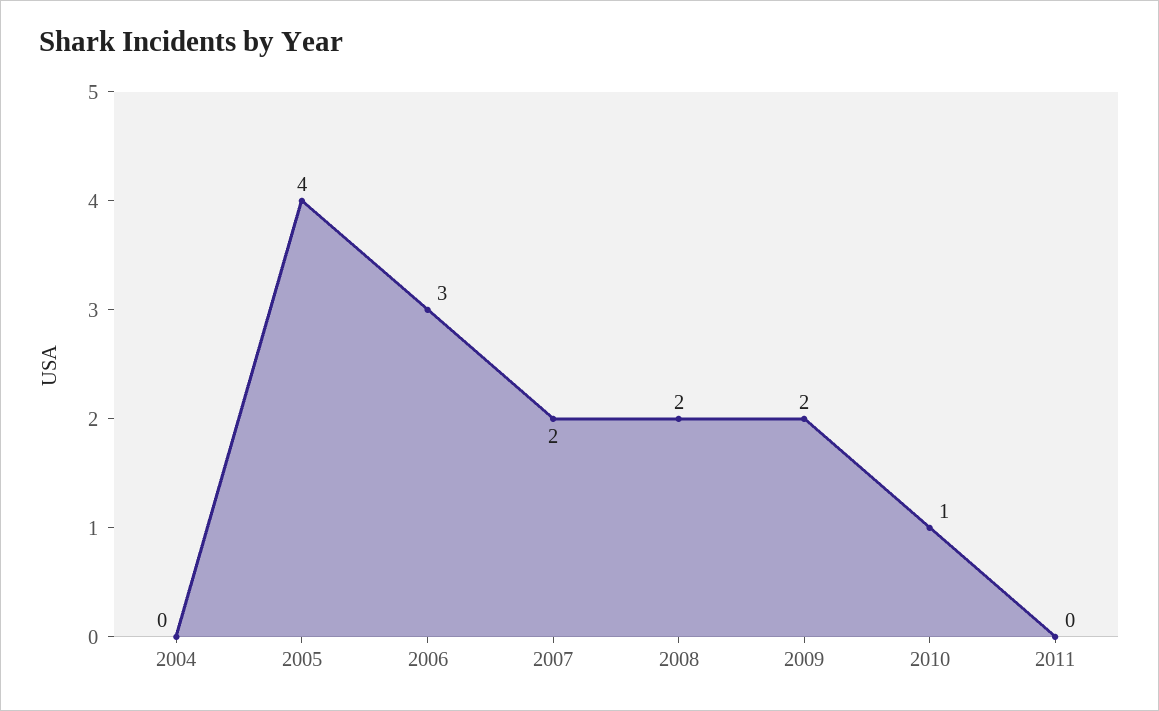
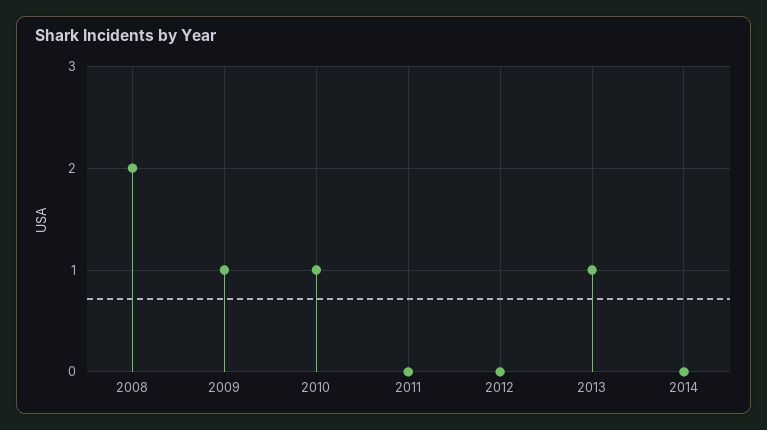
2004: 0 -> none
2005: 4 -> none
2006: 3 -> none
2007: 2 -> none
2009: 2 -> 1
2012: none -> 0
2013: none -> 1
2014: none -> 0

